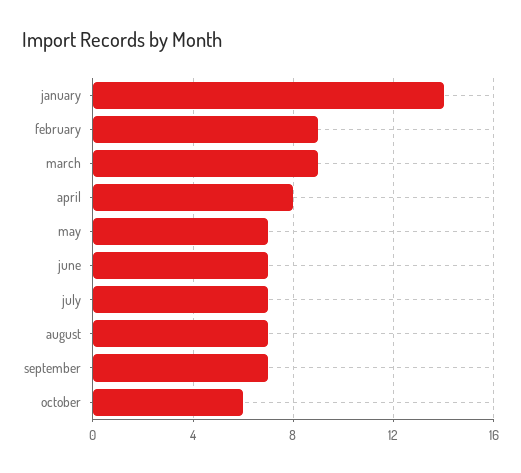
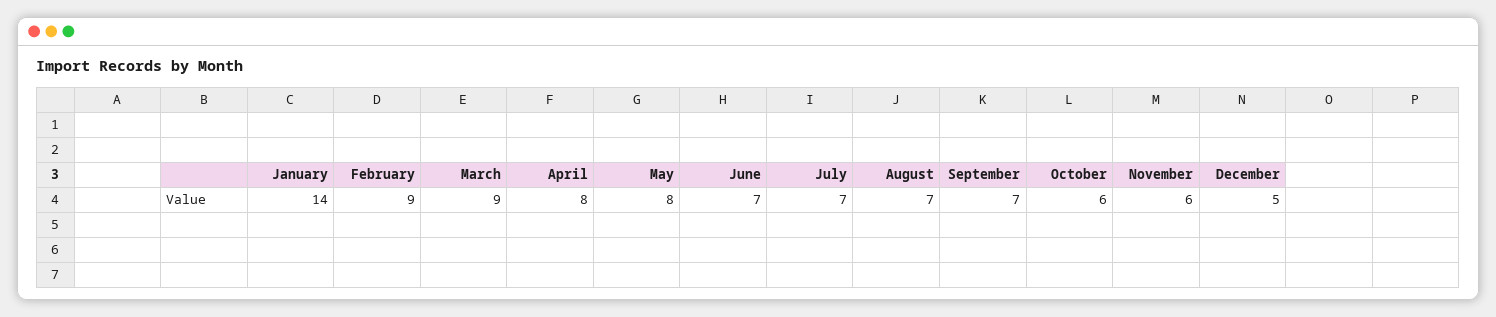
may: 7 -> 8
November: none -> 6
December: none -> 5

